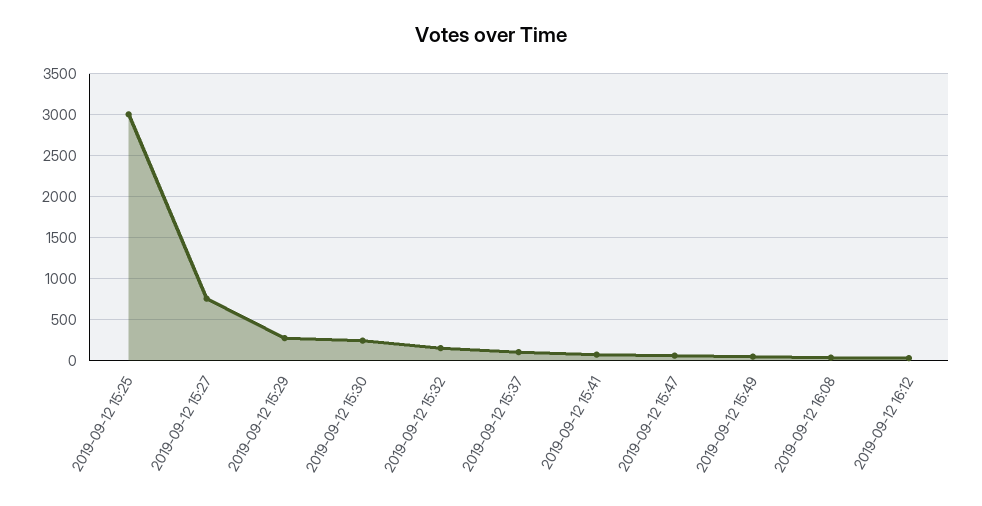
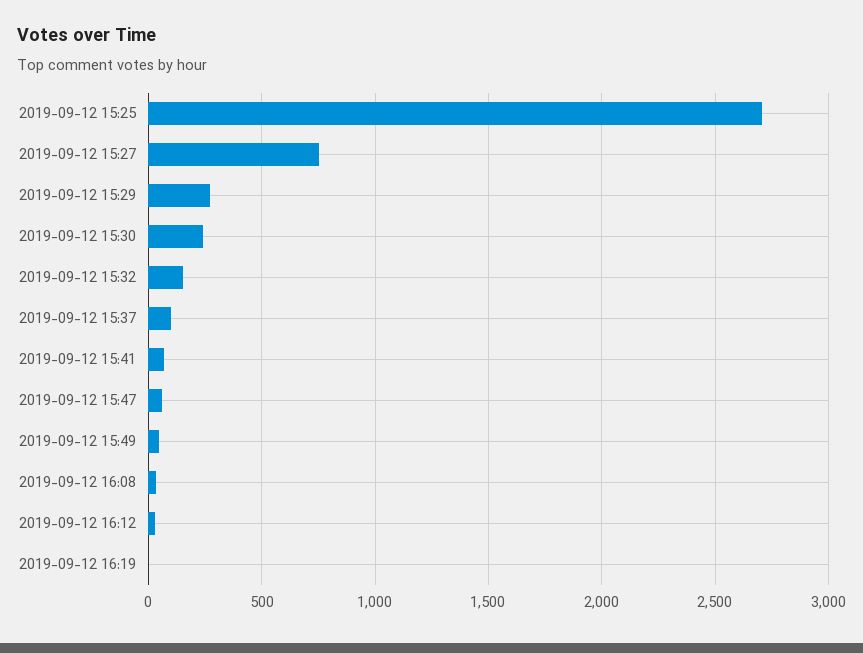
2019-09-12 15:25: 3000 -> 2700
2019-09-12 16:19: none -> 0

